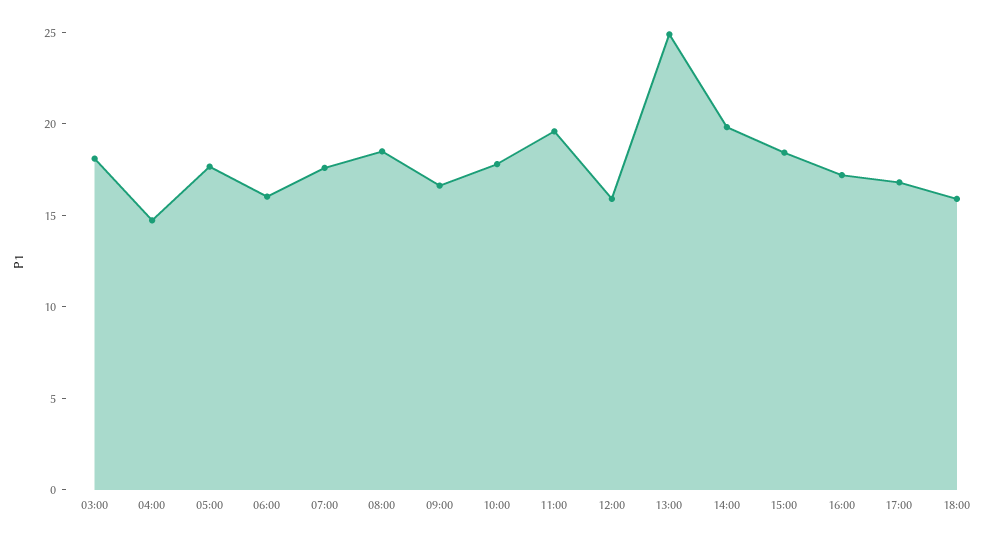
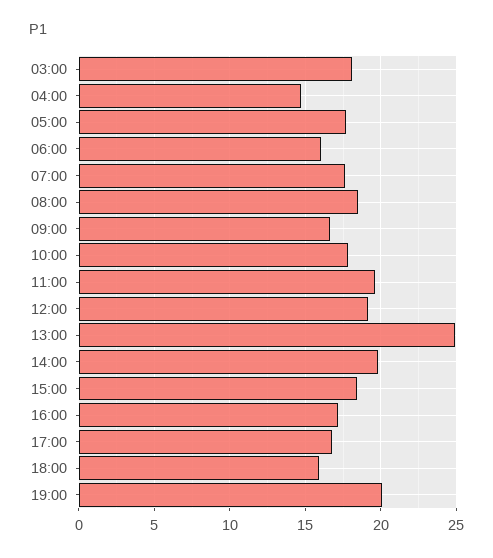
12:00: 16 -> 19
19:00: none -> 20

